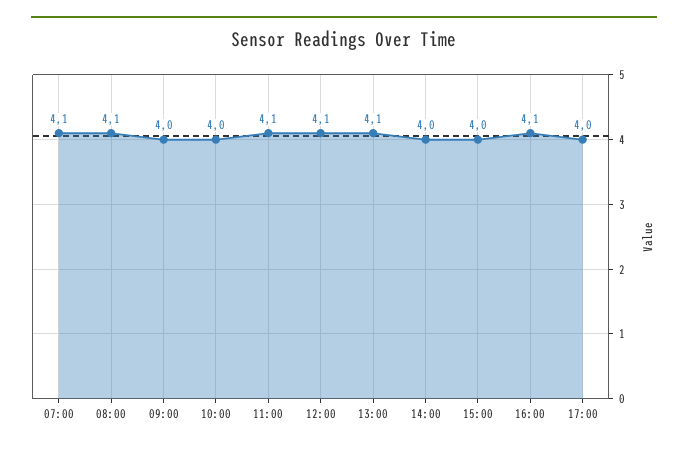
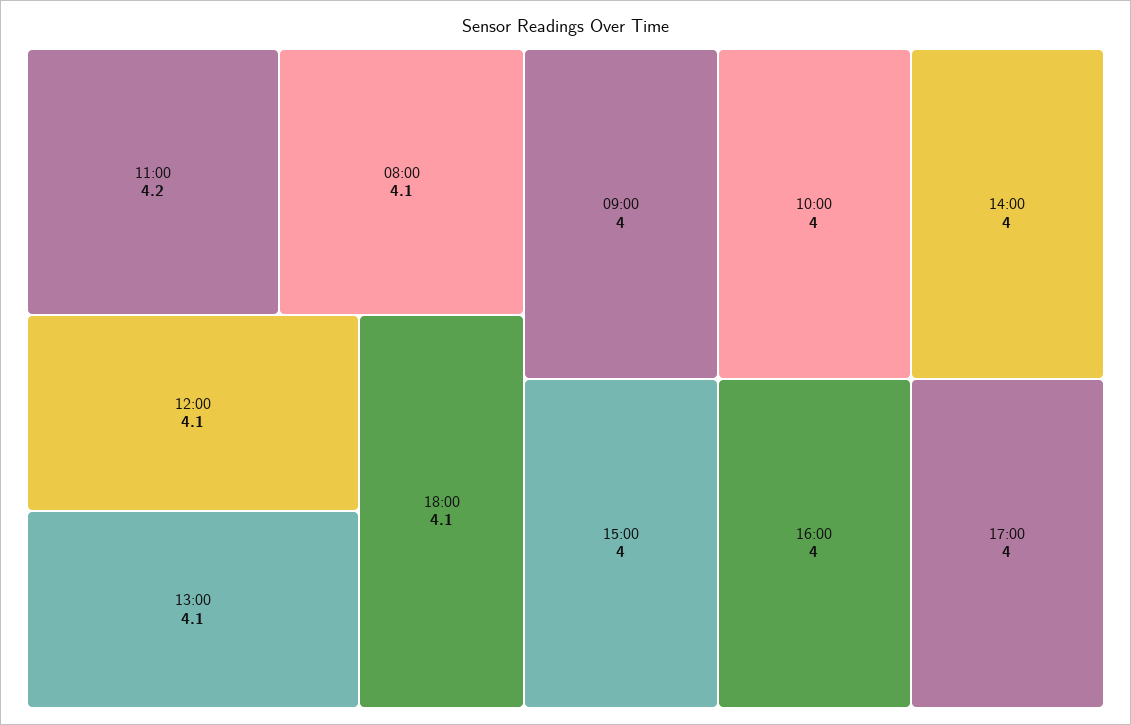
07:00: 4.1 -> none
11:00: 4.1 -> 4.2
16:00: 4.1 -> 4
18:00: none -> 4.1

